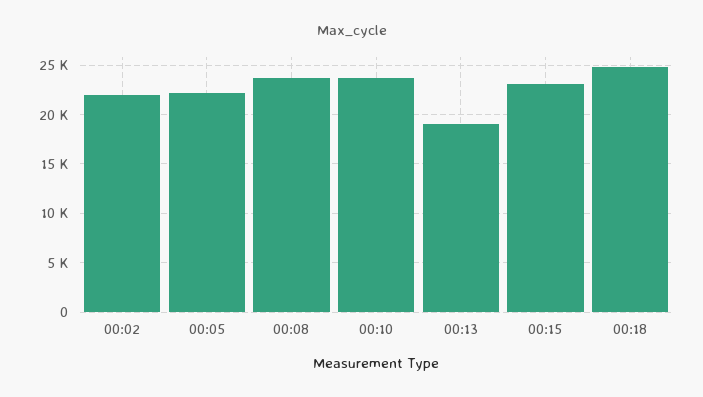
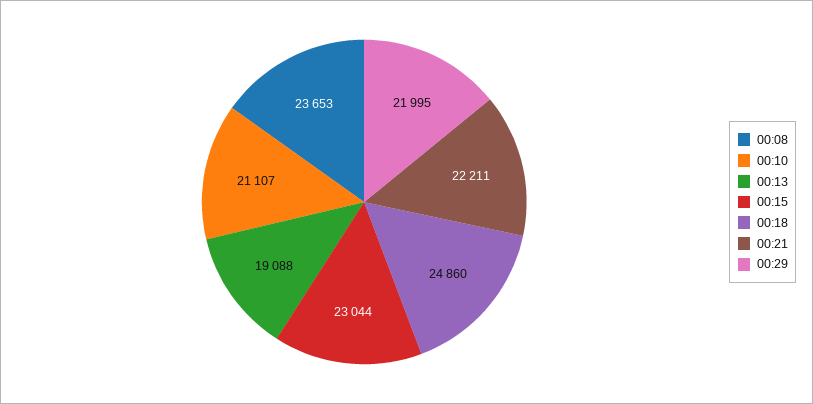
00:02: 22000 -> none
00:05: 22000 -> none
00:10: 24000 -> 21107
00:21: none -> 22211
00:29: none -> 21995

